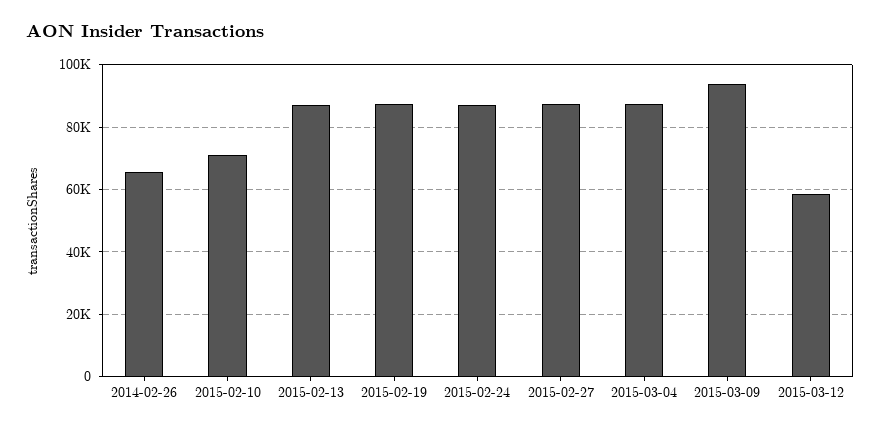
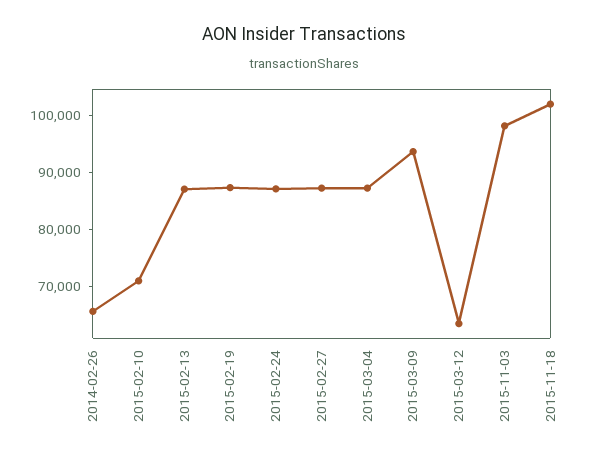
2015-03-12: 58000 -> 64000
2015-11-03: none -> 98000
2015-11-18: none -> 102000

